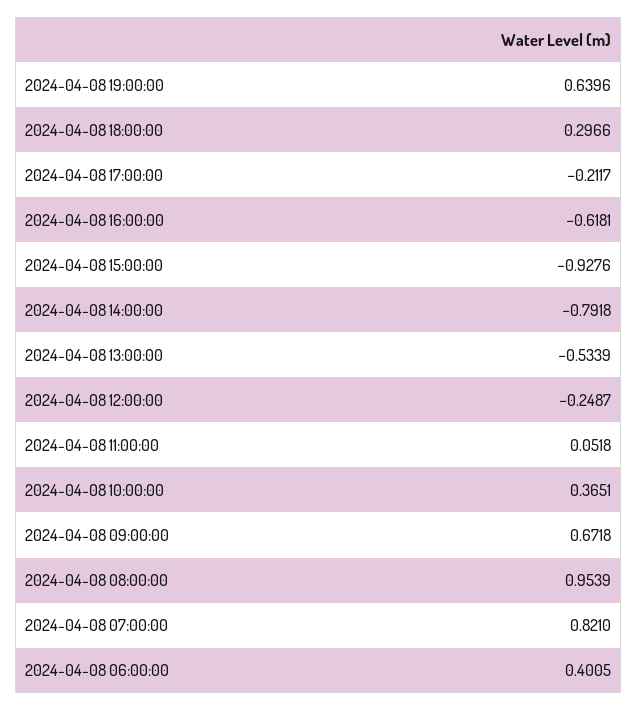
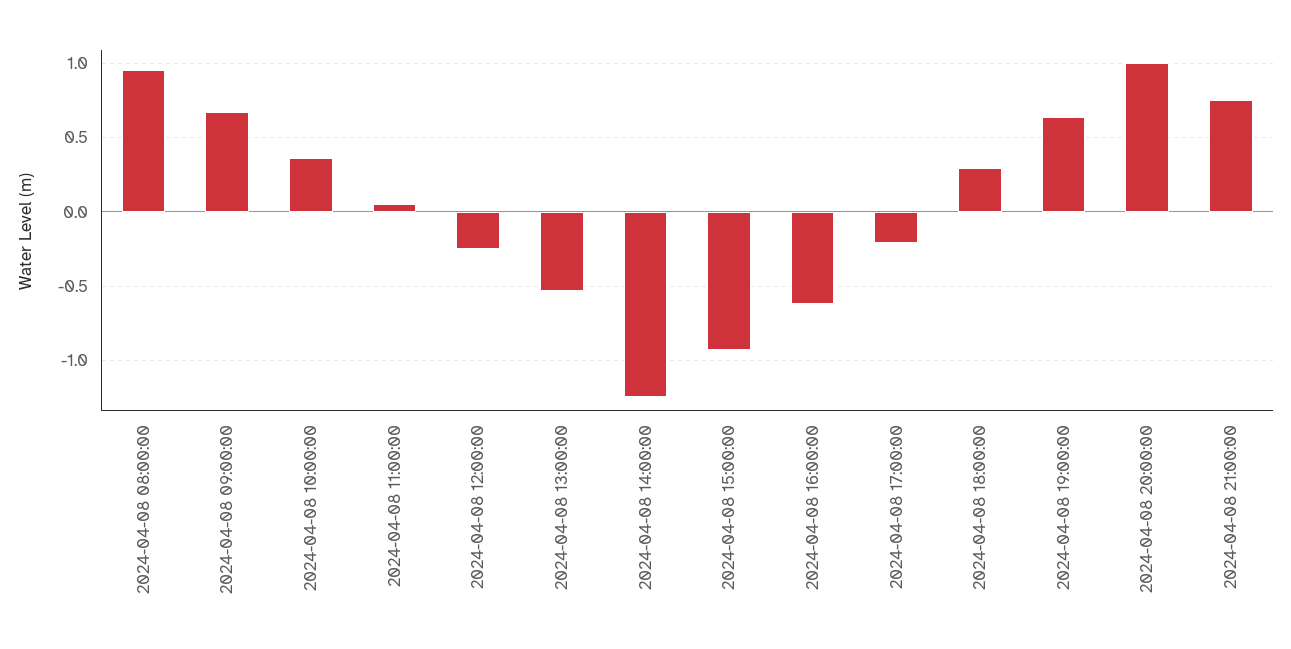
2024-04-08 14:00:00: -0.7918 -> -1.25
2024-04-08 07:00:00: 0.821 -> none
2024-04-08 06:00:00: 0.4005 -> none
2024-04-08 20:00:00: none -> 1
2024-04-08 21:00:00: none -> 0.75

